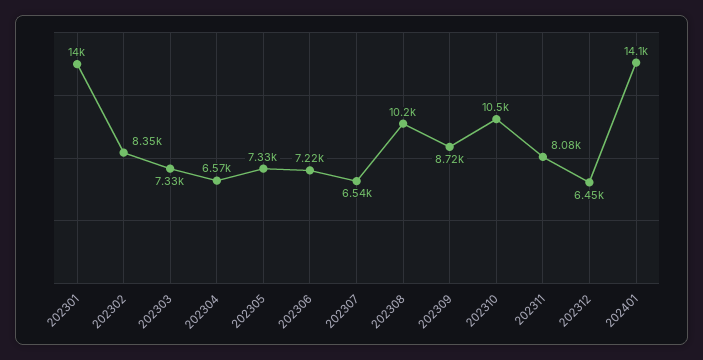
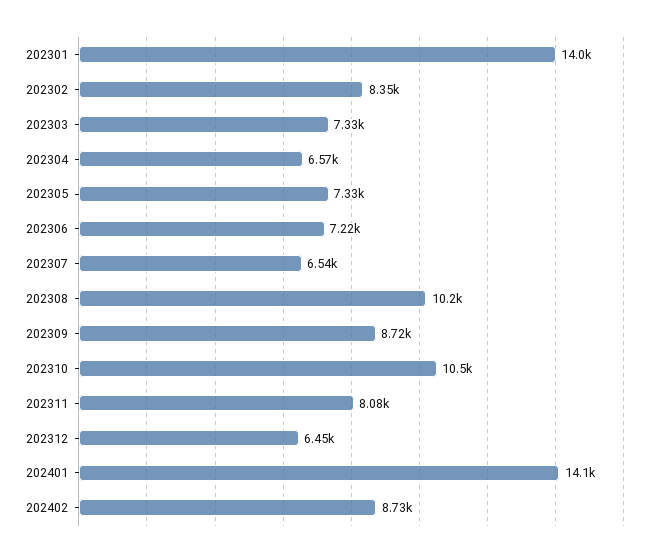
202402: none -> 8730

